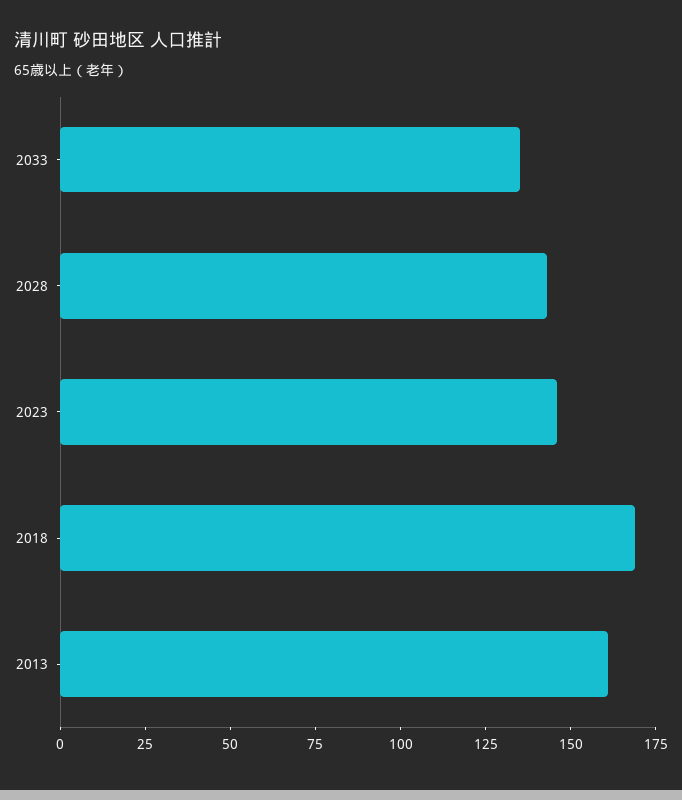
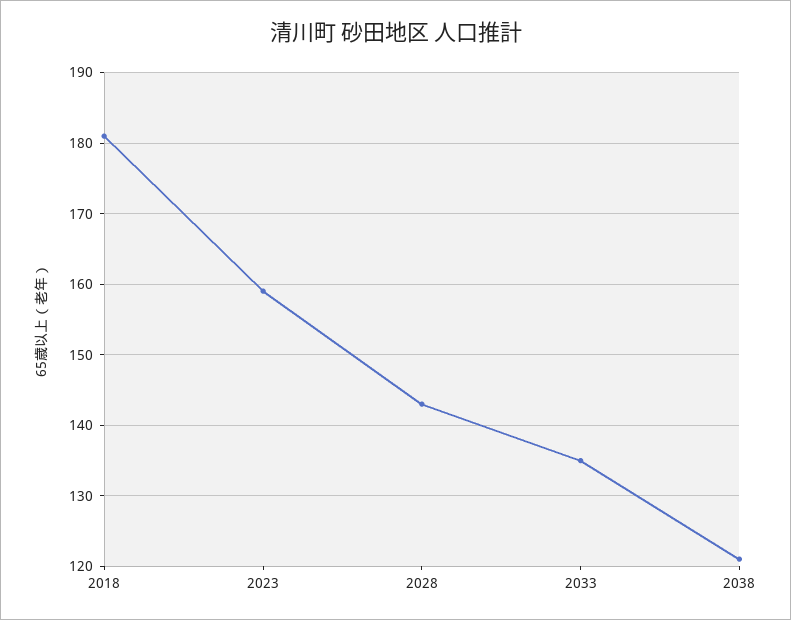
2023: 145 -> 159
2018: 170 -> 181
2013: 160 -> none
2038: none -> 121

